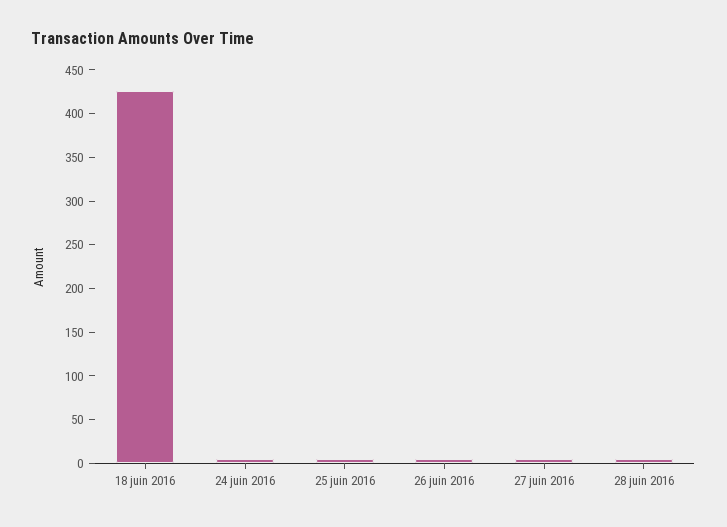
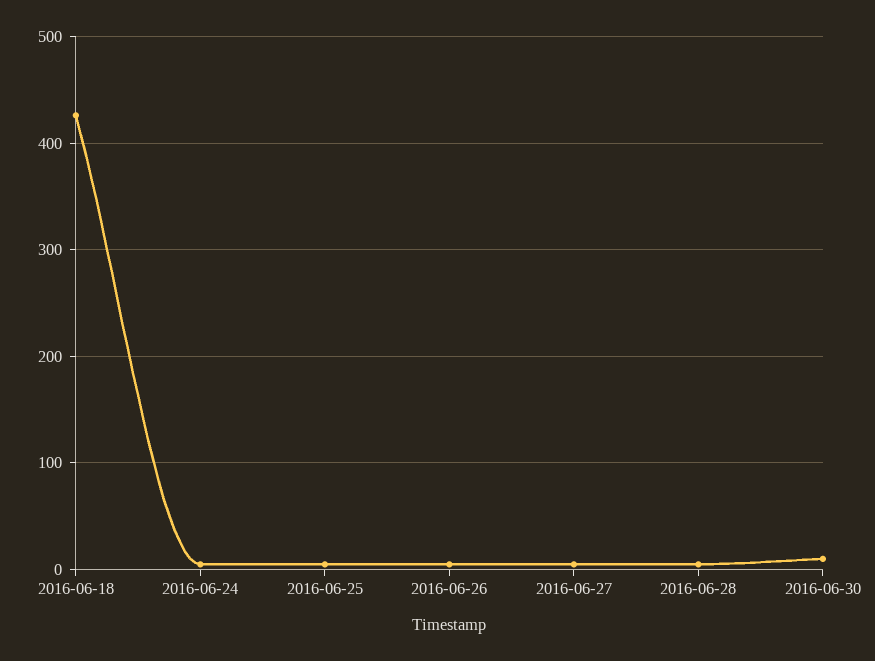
2016-06-30: none -> 10

